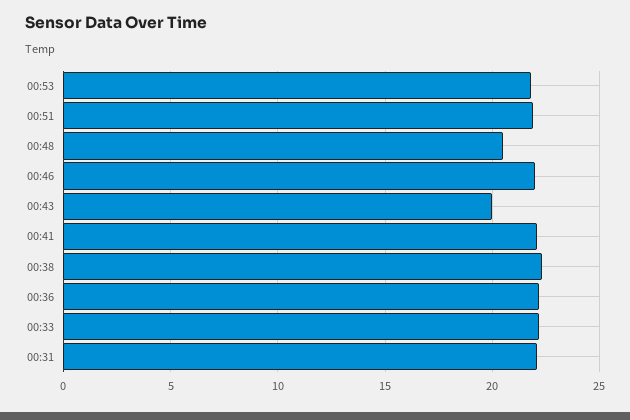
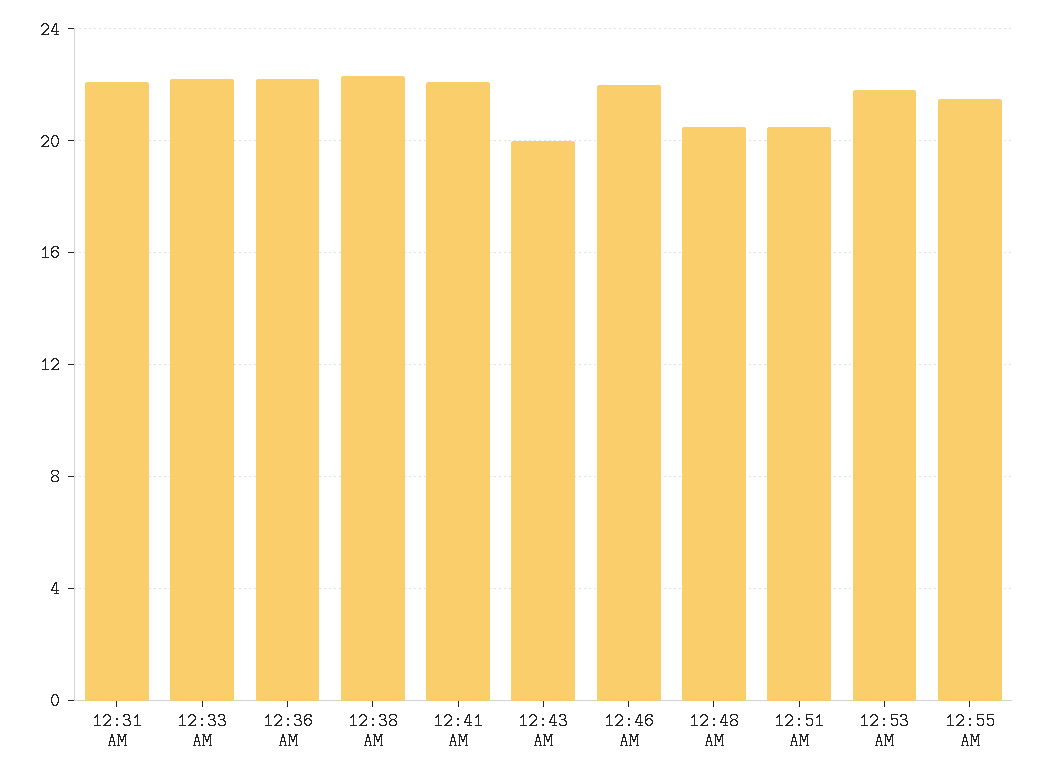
00:51: 22 -> 20.5
12:55 AM: none -> 21.5

